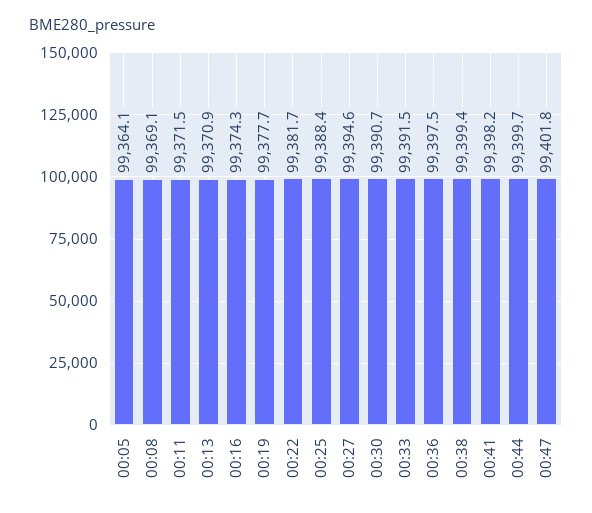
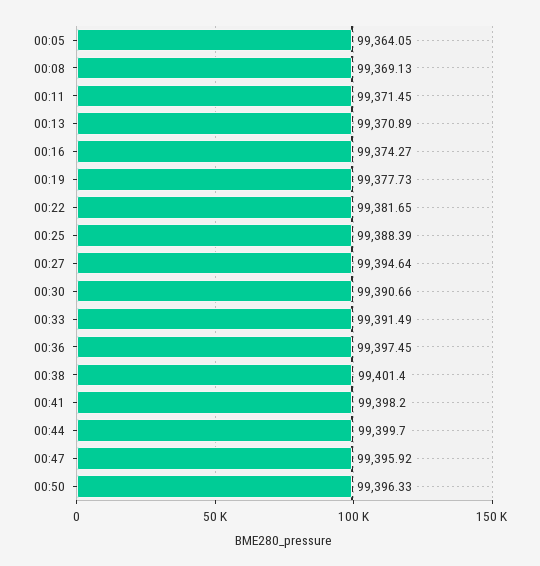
00:38: 99399.4 -> 99401.4
00:47: 99401.8 -> 99395.92
00:50: none -> 99396.33

